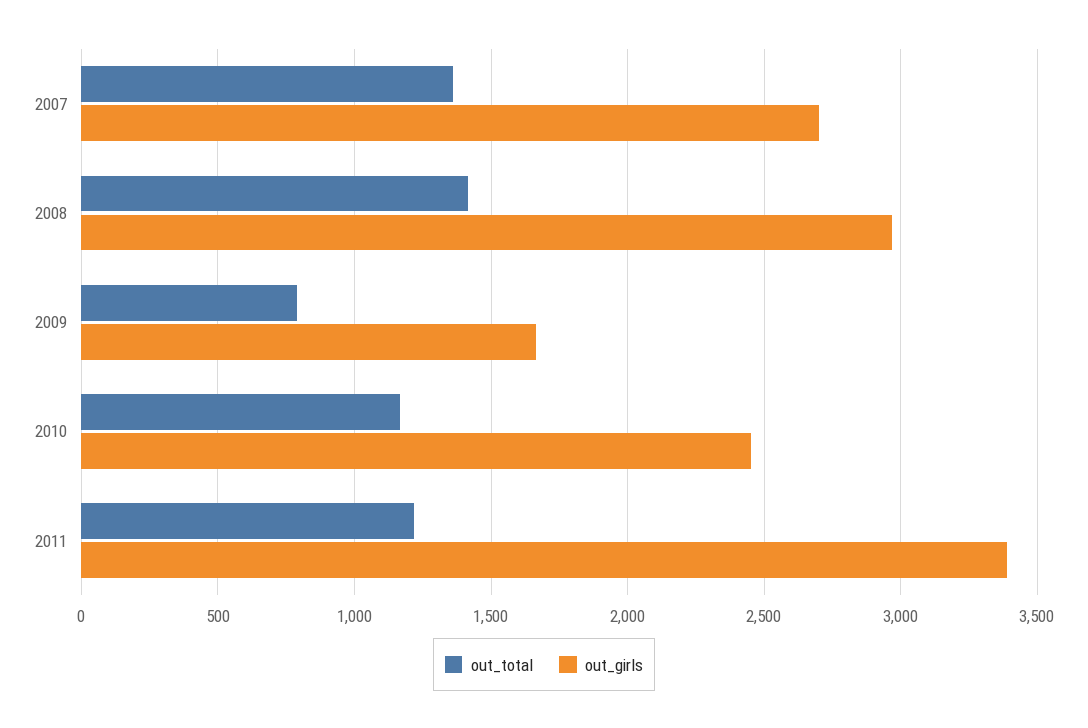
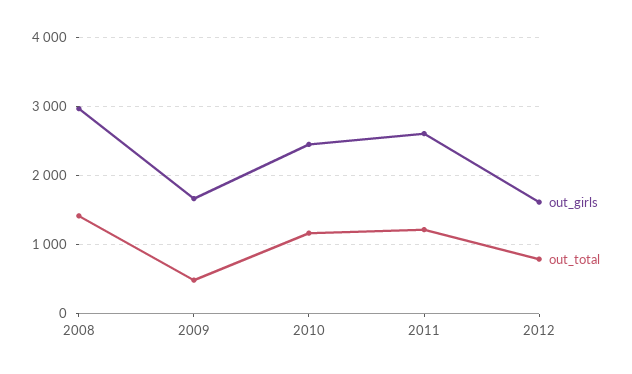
out_total, 2007: 1350 -> none
out_girls, 2007: 2700 -> none
out_total, 2009: 800 -> 500
out_girls, 2011: 3400 -> 2600
out_girls, 2012: none -> 1600
out_total, 2012: none -> 800

